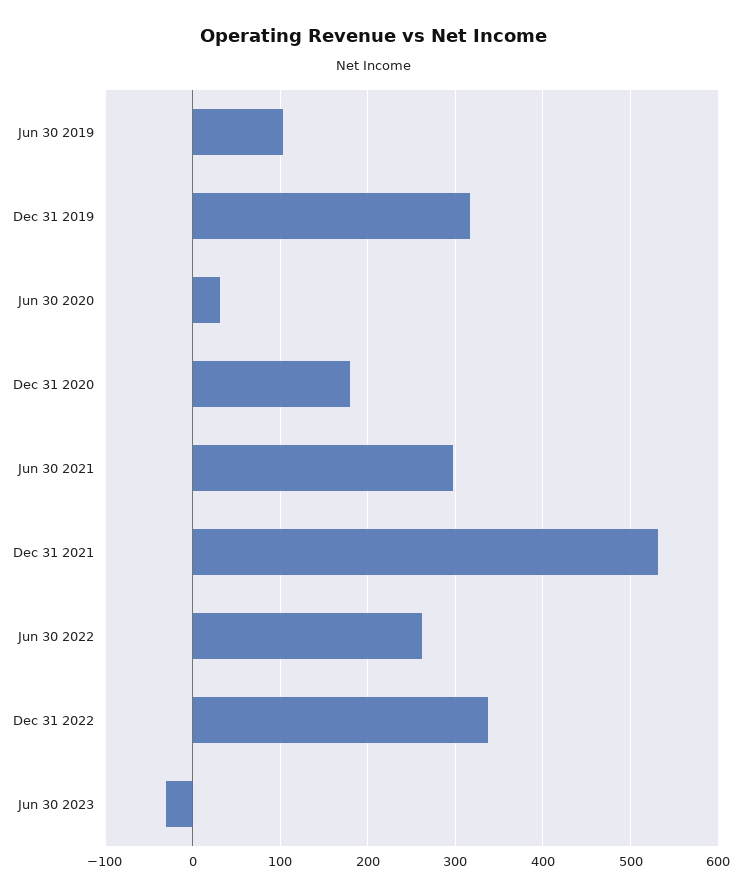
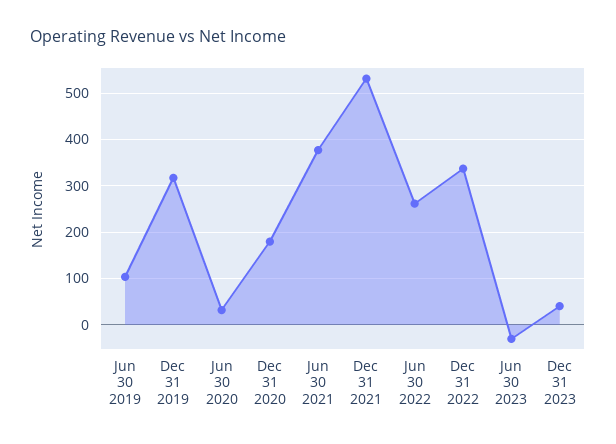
Jun 30 2021: 300 -> 380
Dec 31 2023: none -> 40

